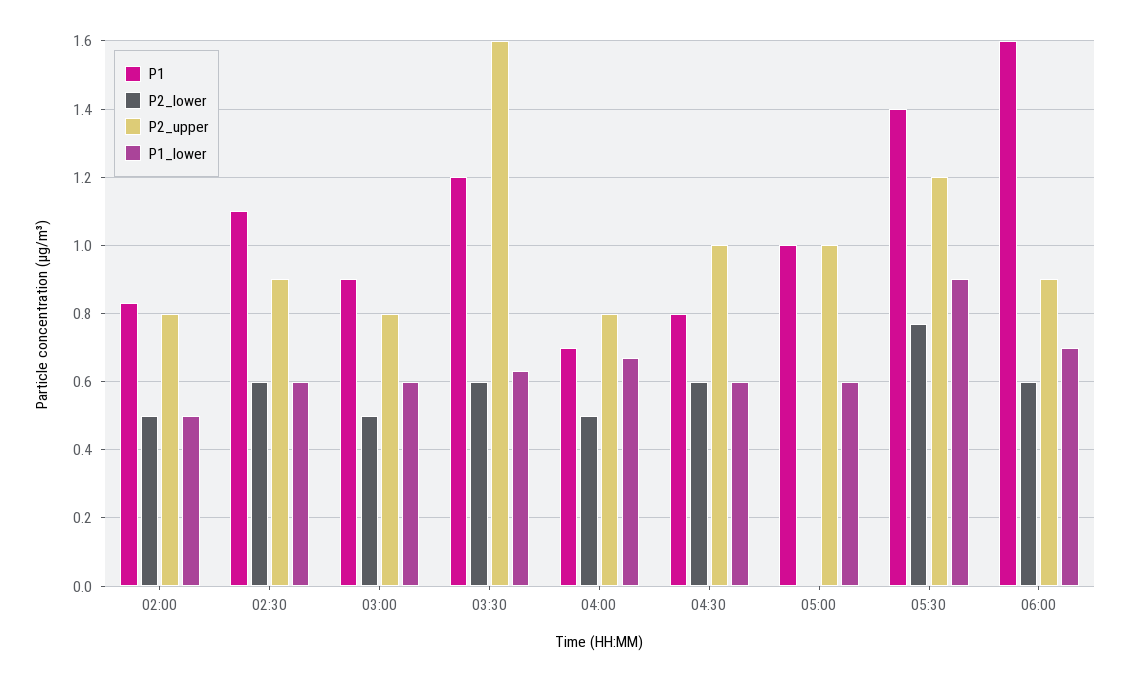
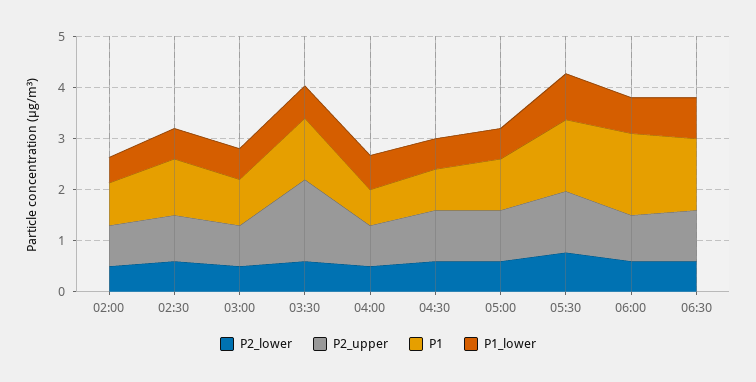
P2_lower, 05:00: 0 -> 0.6
P2_lower, 06:30: none -> 0.6
P2_upper, 06:30: none -> 1
P1, 06:30: none -> 1.4
P1_lower, 06:30: none -> 0.8

